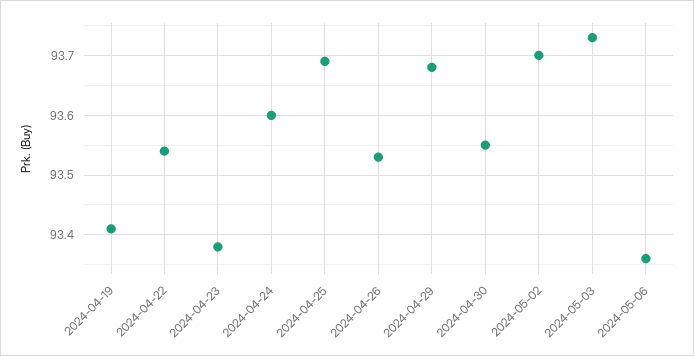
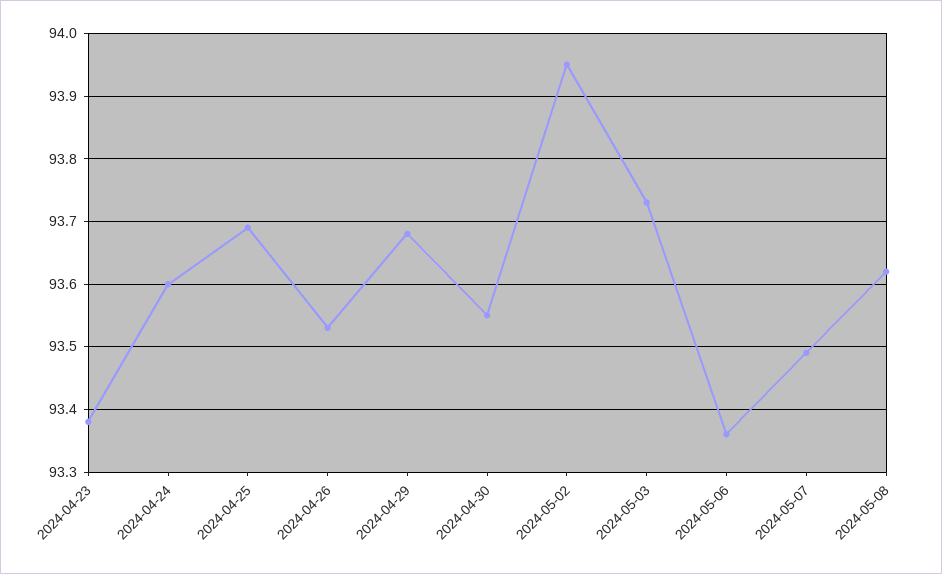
2024-04-19: 93.4 -> none
2024-04-22: 93.55 -> none
2024-05-02: 93.7 -> 93.95
2024-05-07: none -> 93.49
2024-05-08: none -> 93.62

